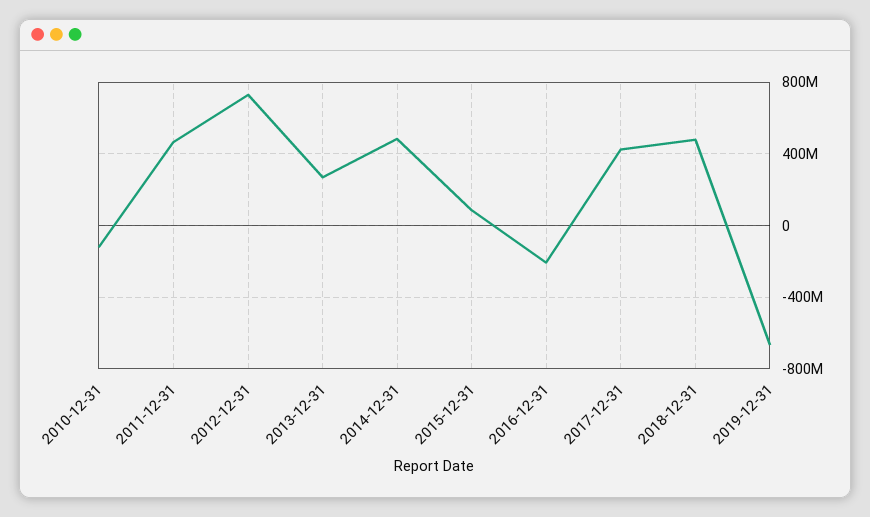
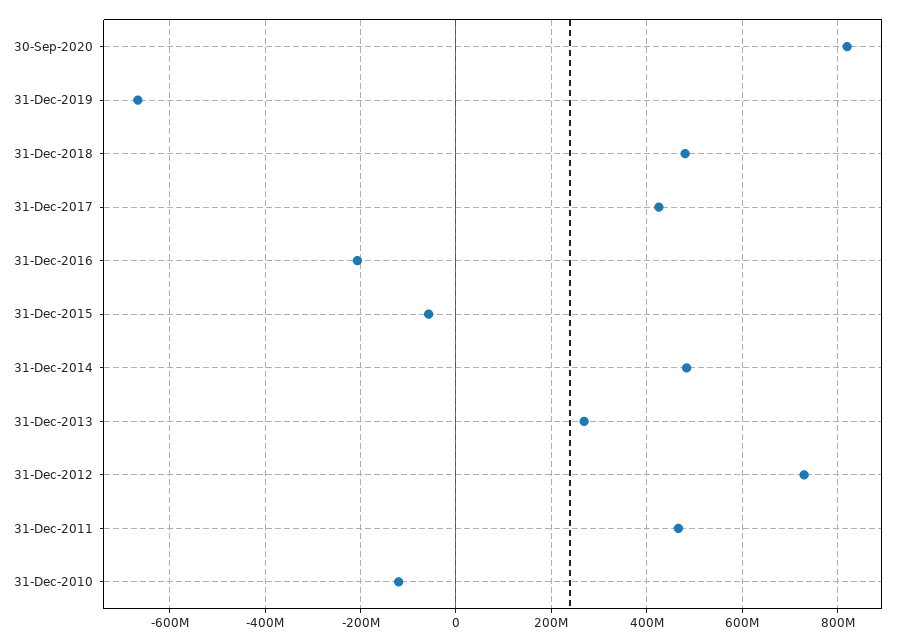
2015-12-31: 100000000 -> -60000000
30-Sep-2020: none -> 820000000

